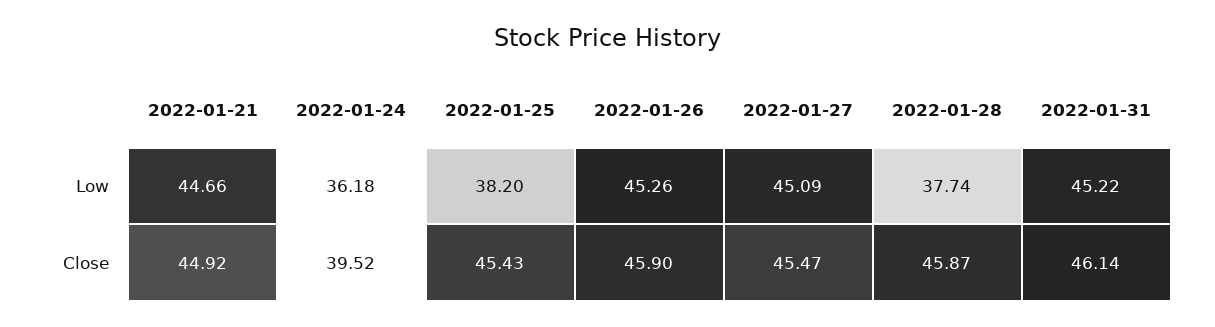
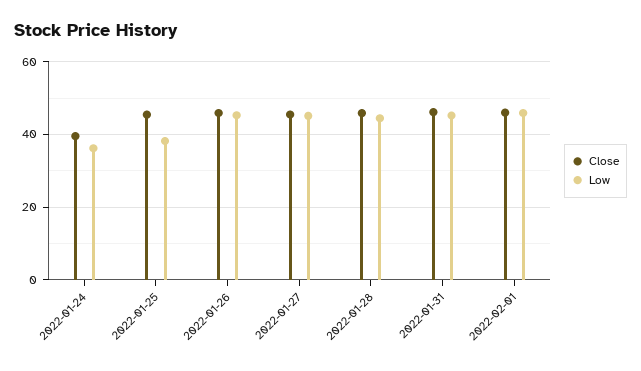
Low, 2022-01-21: 44.66 -> none
Low, 2022-01-28: 37.74 -> 44
Close, 2022-01-21: 44.92 -> none
Close, 2022-02-01: none -> 46
Low, 2022-02-01: none -> 46

